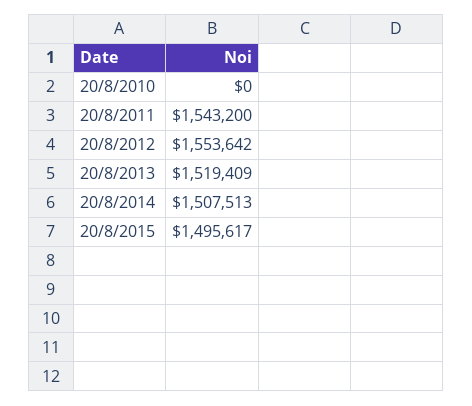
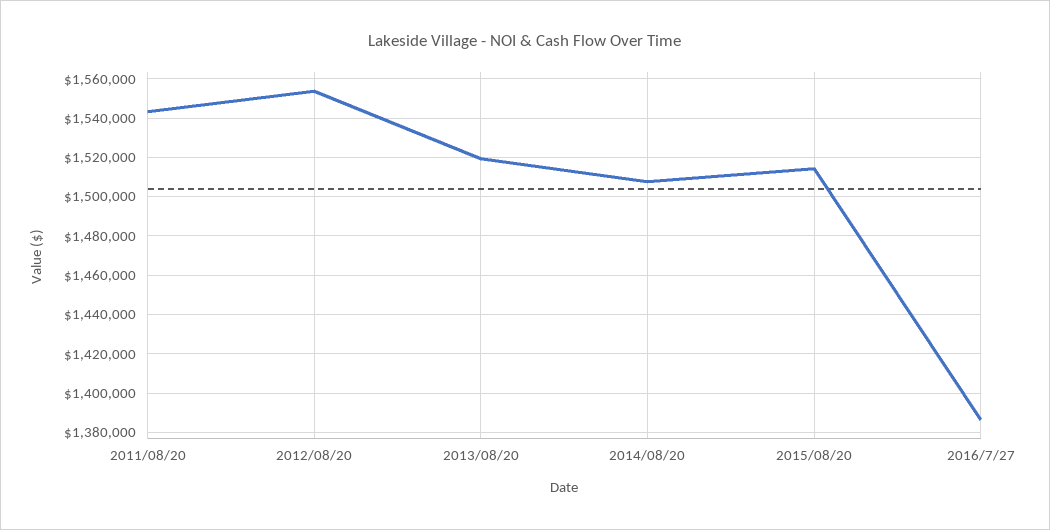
20/8/2010: 0 -> none
20/8/2015: 1495617 -> 1515000
2016/7/27: none -> 1385000

